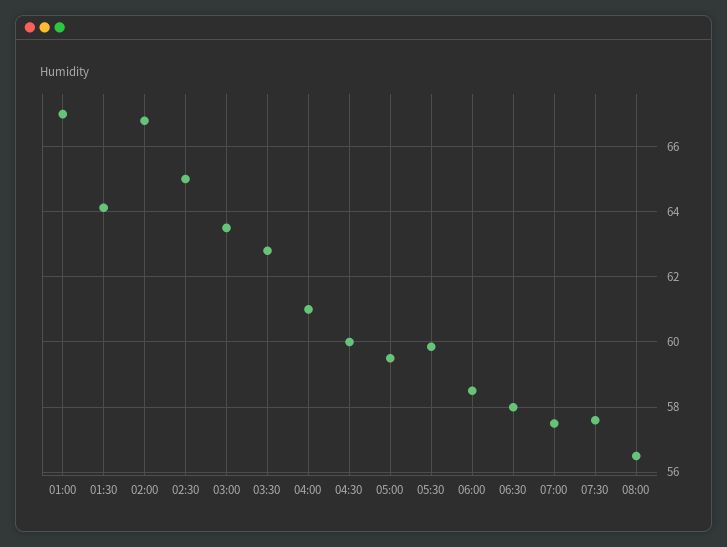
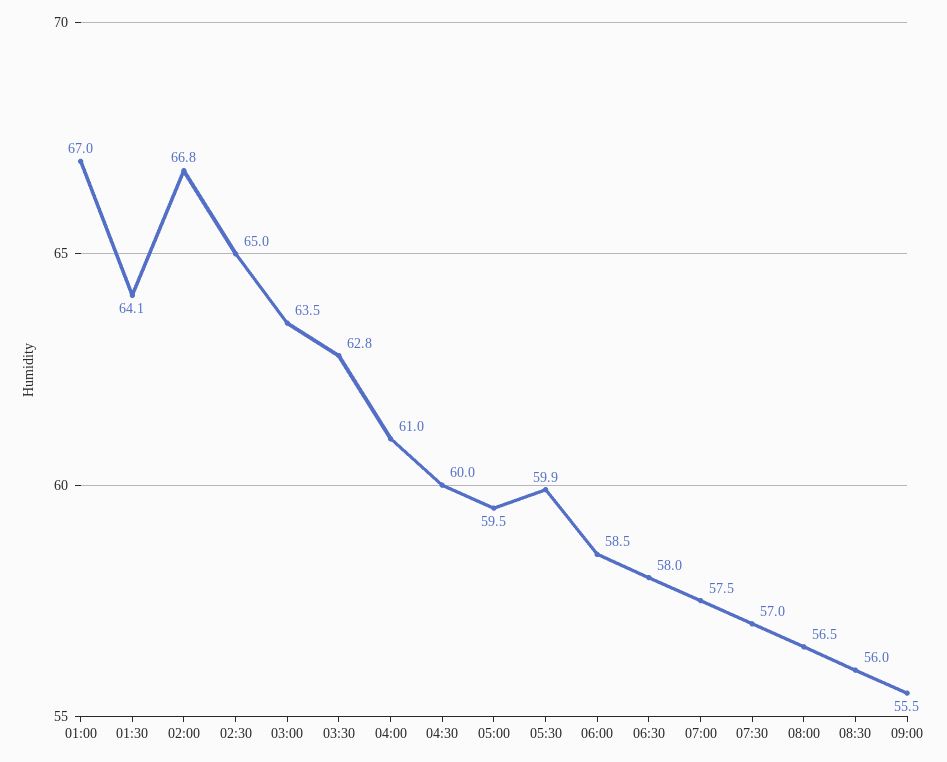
07:30: 57.6 -> 57
08:30: none -> 56
09:00: none -> 55.5

